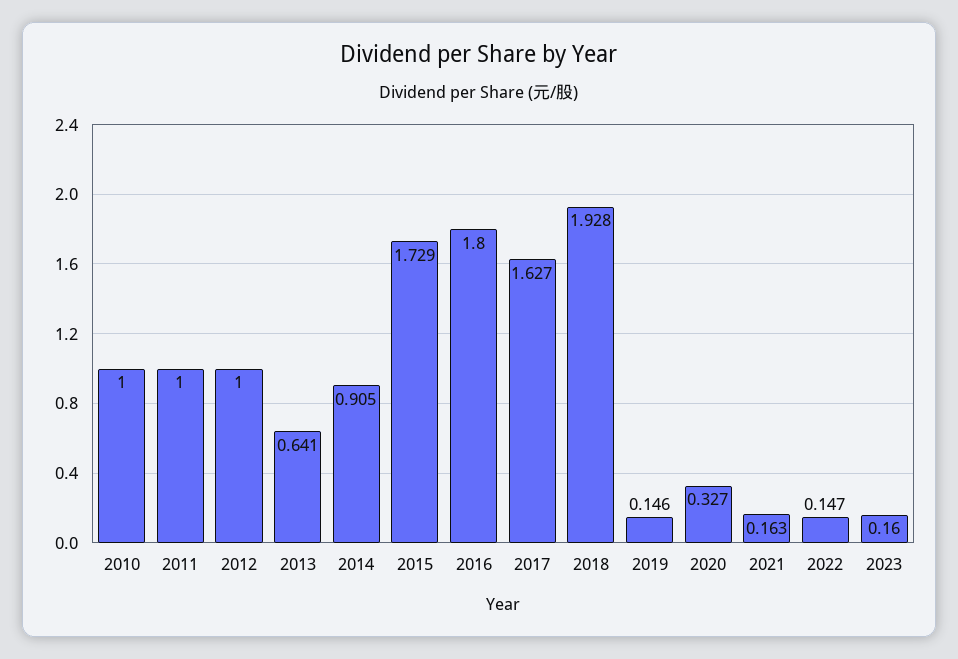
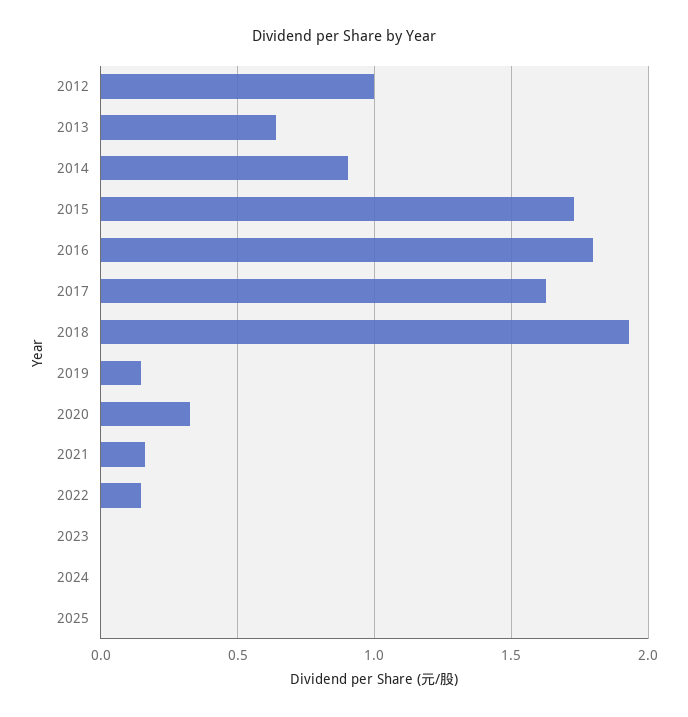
2010: 1 -> none
2011: 1 -> none
2023: 0.16 -> 0
2024: none -> 0
2025: none -> 0

